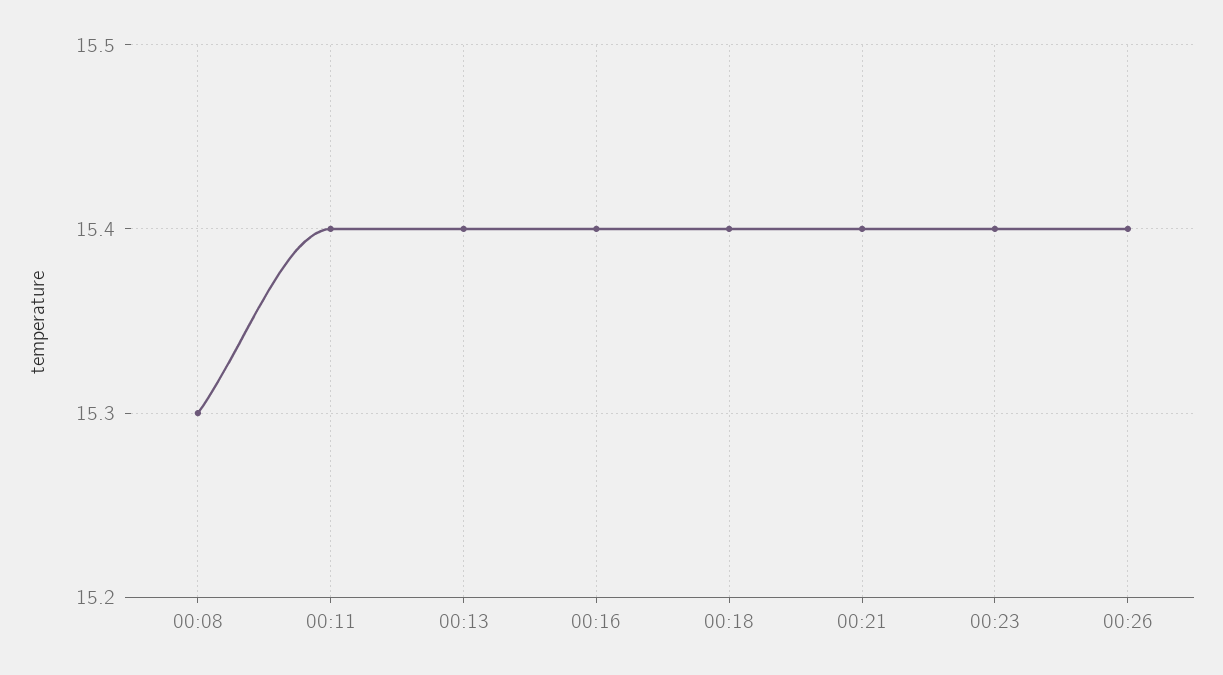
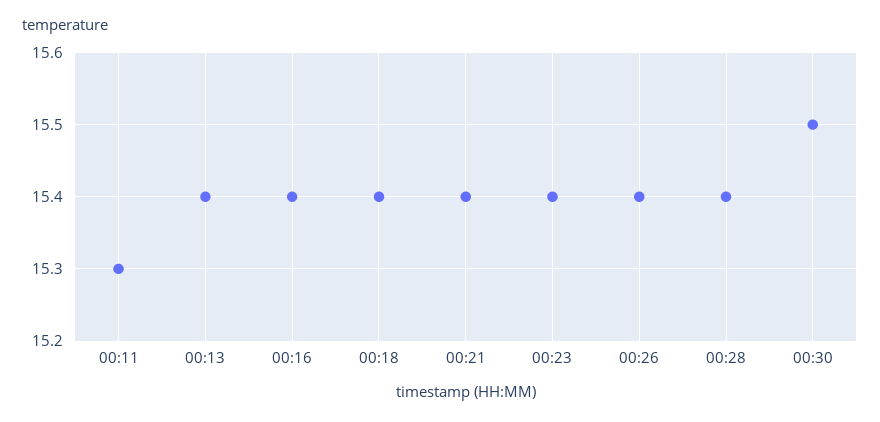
00:08: 15.3 -> none
00:11: 15.4 -> 15.3
00:28: none -> 15.4
00:30: none -> 15.5

